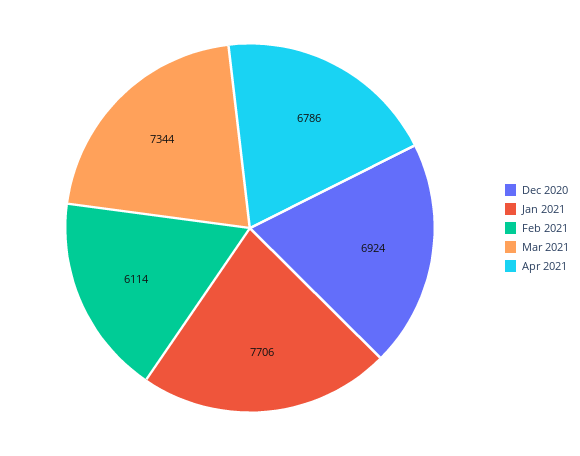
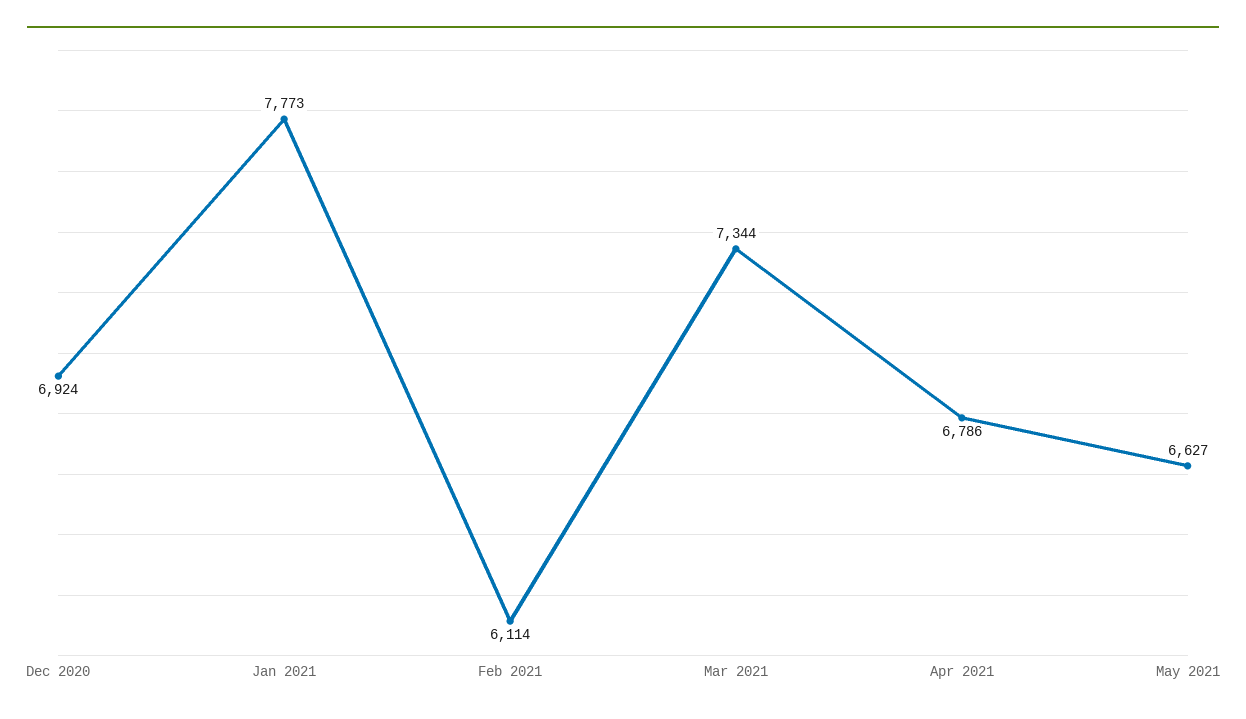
Jan 2021: 7706 -> 7773
May 2021: none -> 6627

